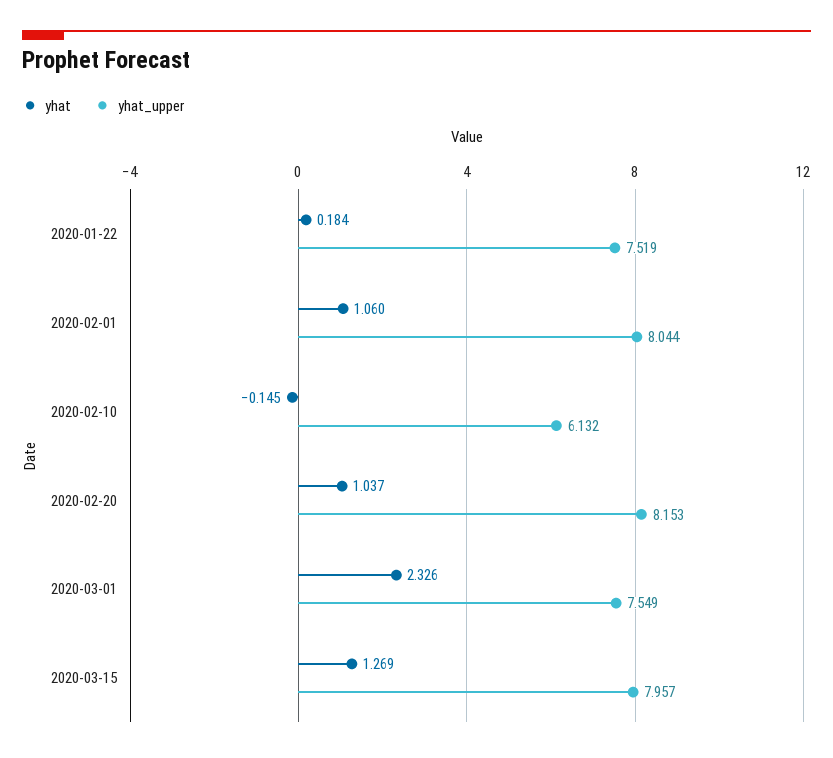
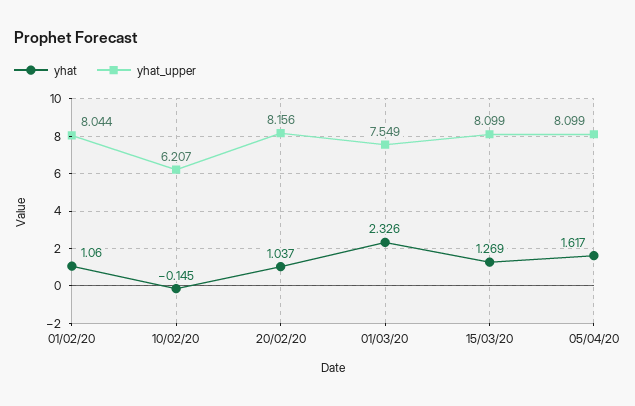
yhat, 2020-01-22: 0.184 -> none
yhat_upper, 2020-01-22: 7.519 -> none
yhat_upper, 2020-02-10: 6.132 -> 6.207
yhat_upper, 2020-02-20: 8.153 -> 8.156
yhat_upper, 2020-03-15: 7.957 -> 8.099
yhat, 05/04/20: none -> 1.617
yhat_upper, 05/04/20: none -> 8.099

